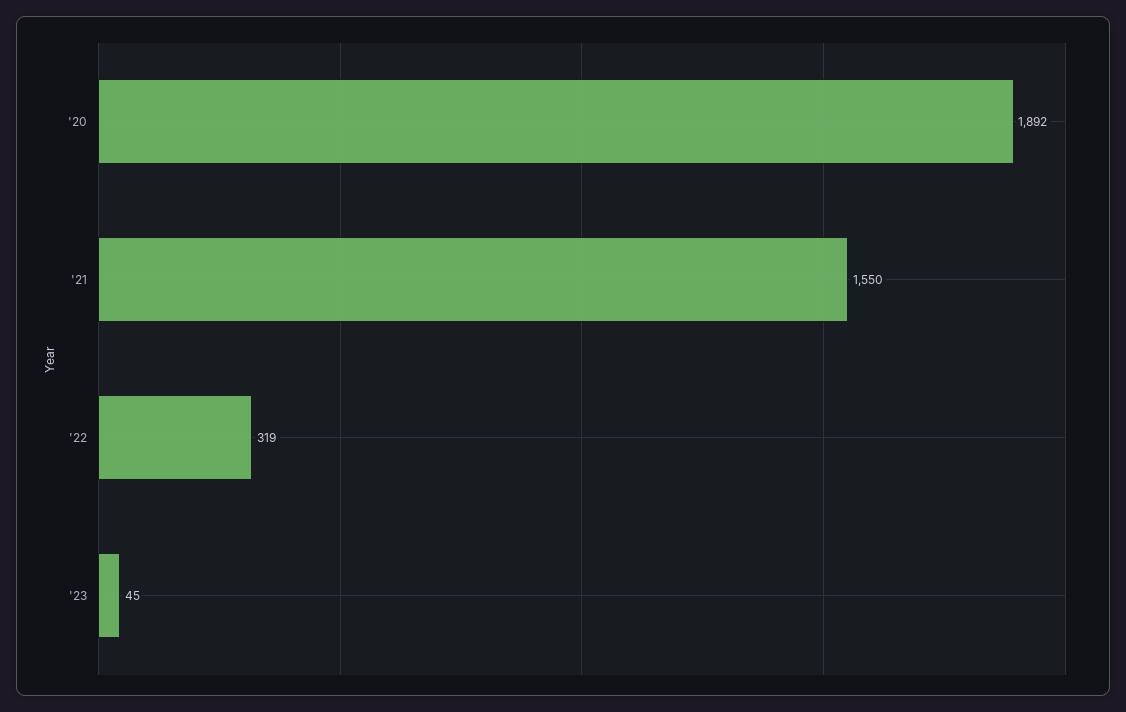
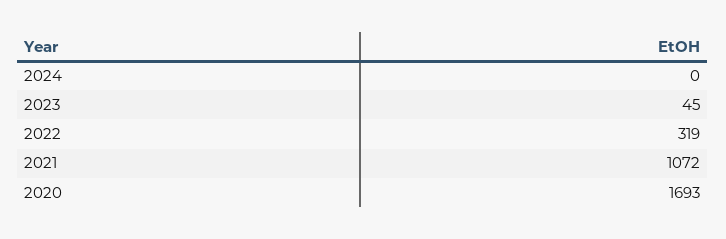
'20: 1892 -> 1693
'21: 1550 -> 1072
2024: none -> 0

